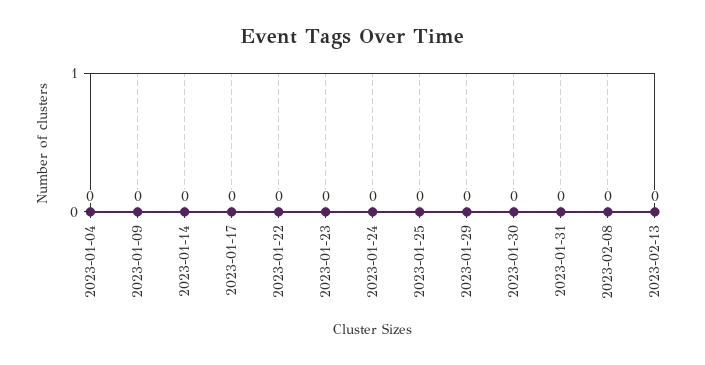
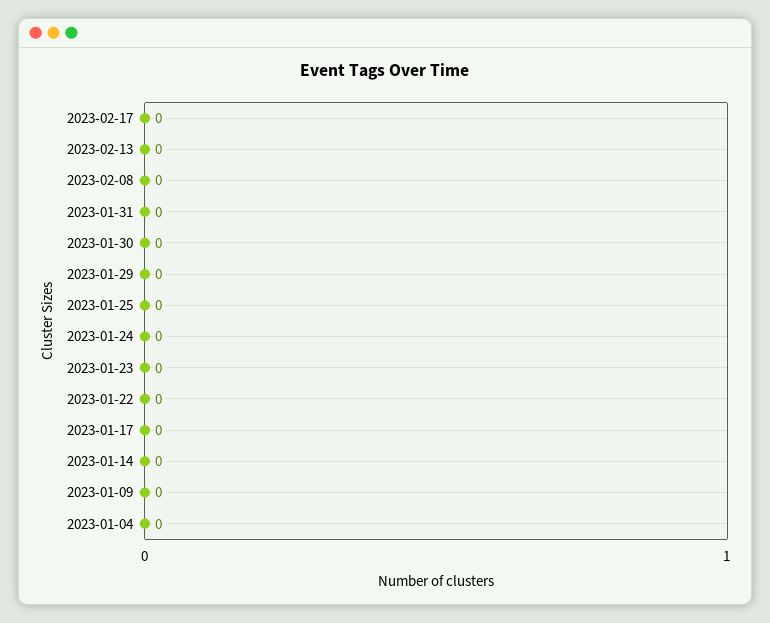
2023-02-17: none -> 0

